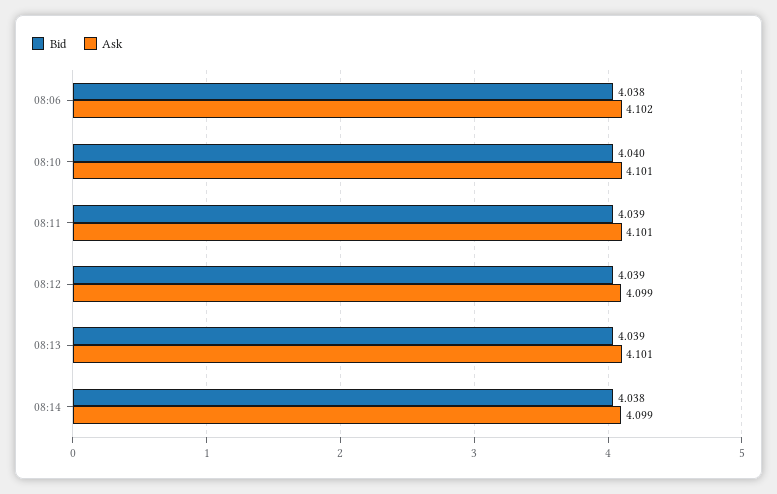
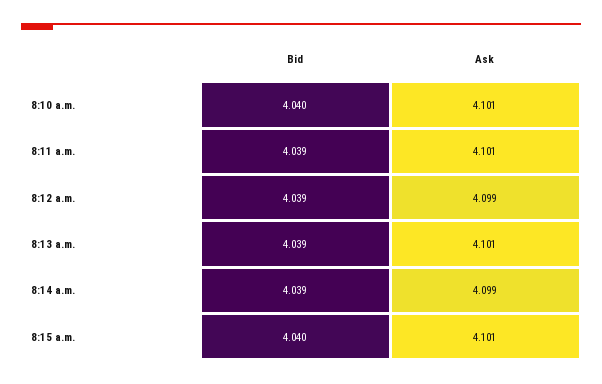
Bid, 08:06: 4.038 -> none
Ask, 08:06: 4.102 -> none
Bid, 08:14: 4.038 -> 4.039
Bid, 8:15 a.m.: none -> 4.04
Ask, 8:15 a.m.: none -> 4.101

